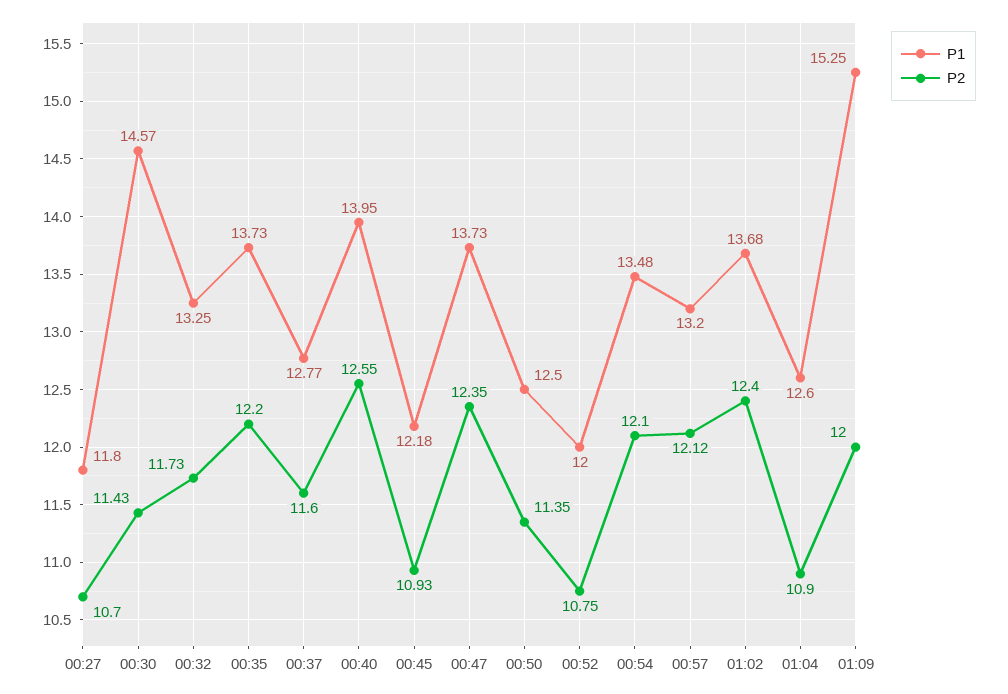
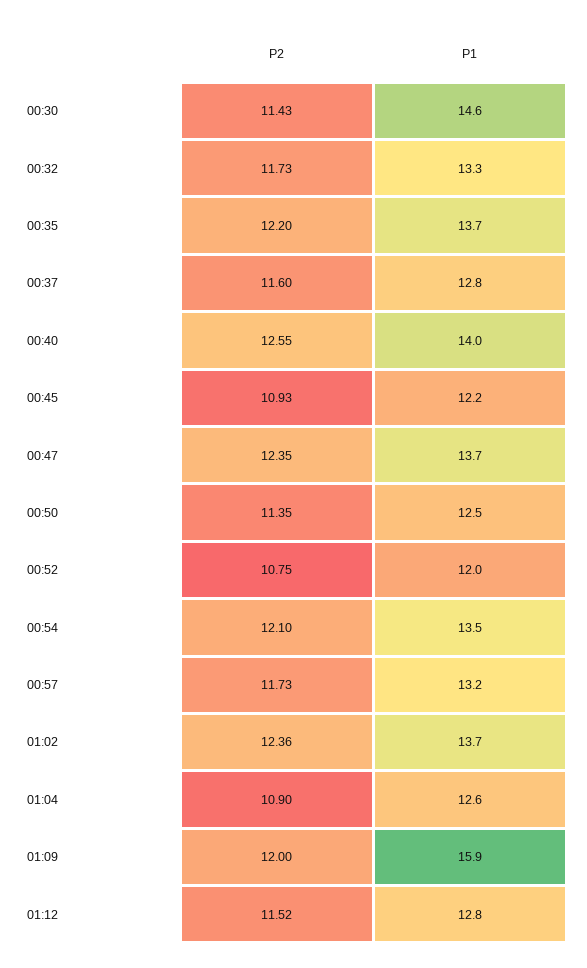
P1, 00:27: 11.8 -> none
P2, 00:27: 10.7 -> none
P2, 00:57: 12.12 -> 11.73
P2, 01:02: 12.4 -> 12.36
P1, 01:09: 15.25 -> 15.9
P2, 01:12: none -> 11.52
P1, 01:12: none -> 12.8

